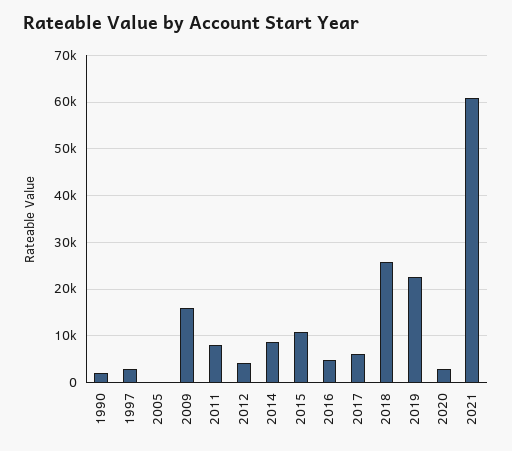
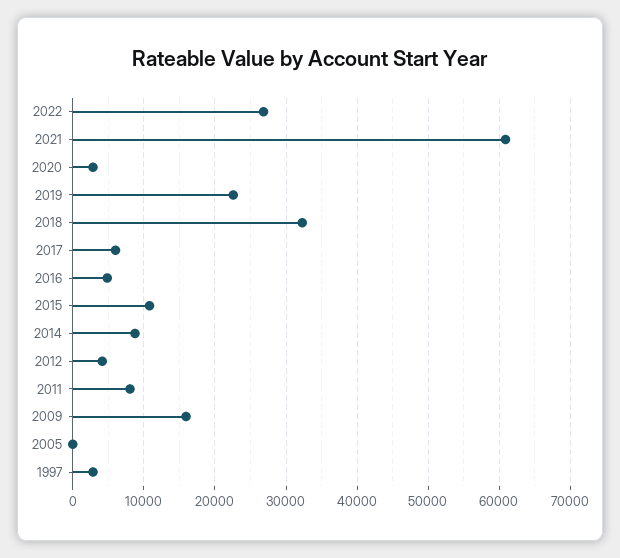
1990: 2000 -> none
2018: 26000 -> 32000
2022: none -> 27000

